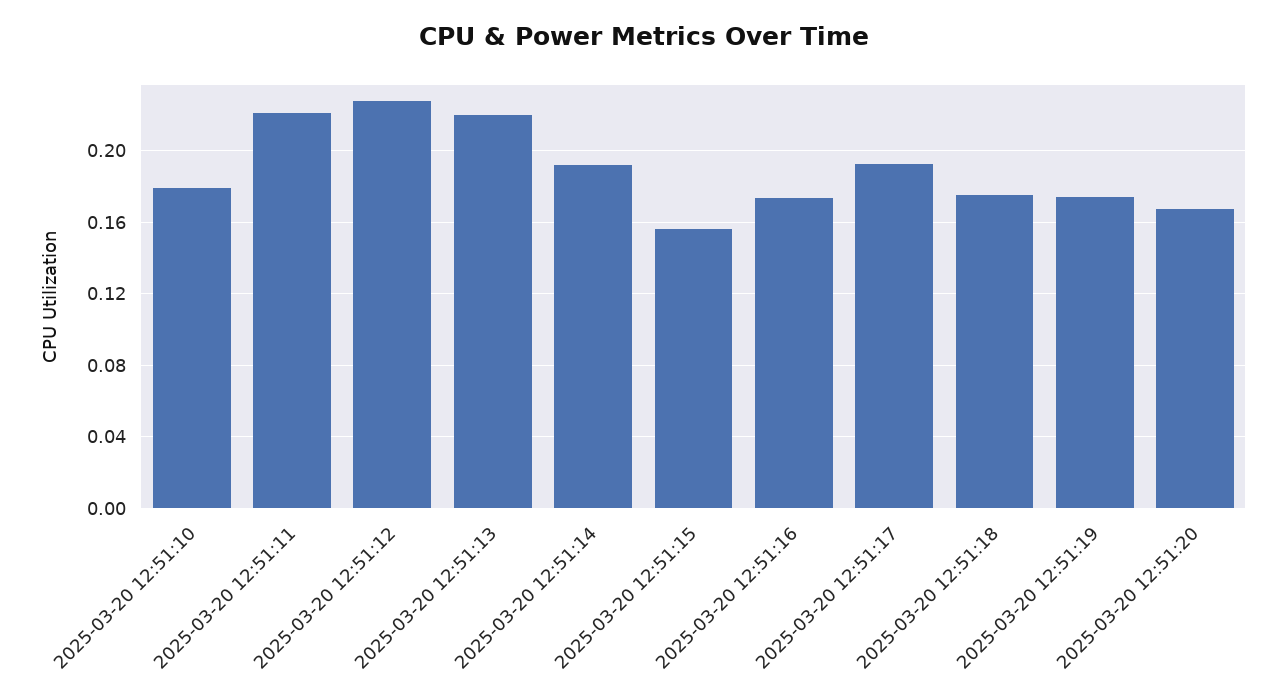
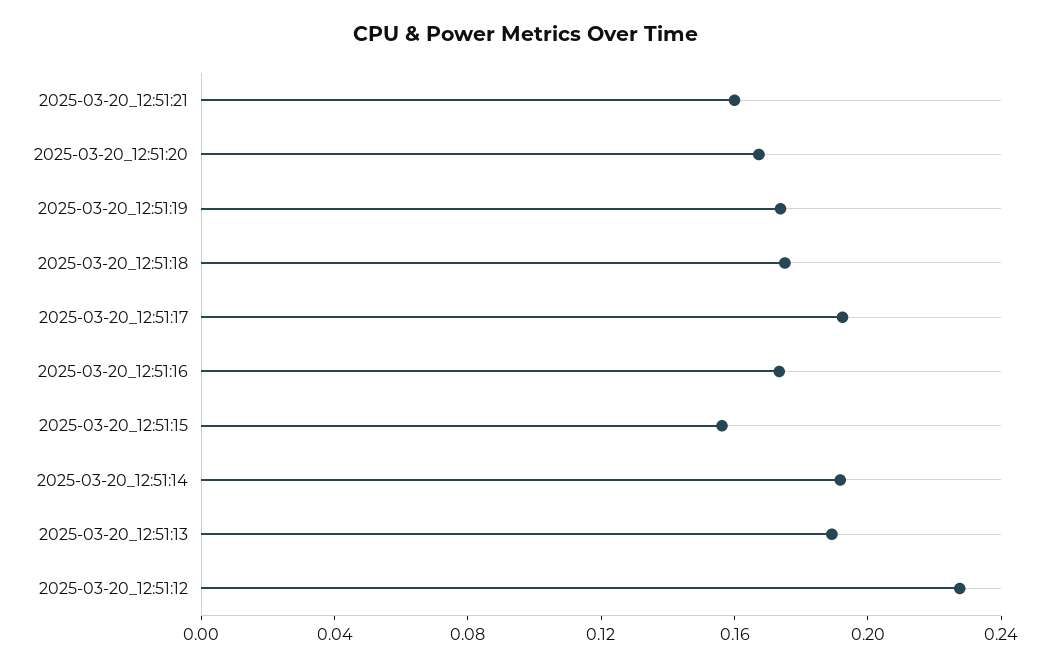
2025-03-20 12:51:10: 0.18 -> none
2025-03-20 12:51:11: 0.22 -> none
2025-03-20 12:51:13: 0.22 -> 0.19
2025-03-20_12:51:21: none -> 0.16

